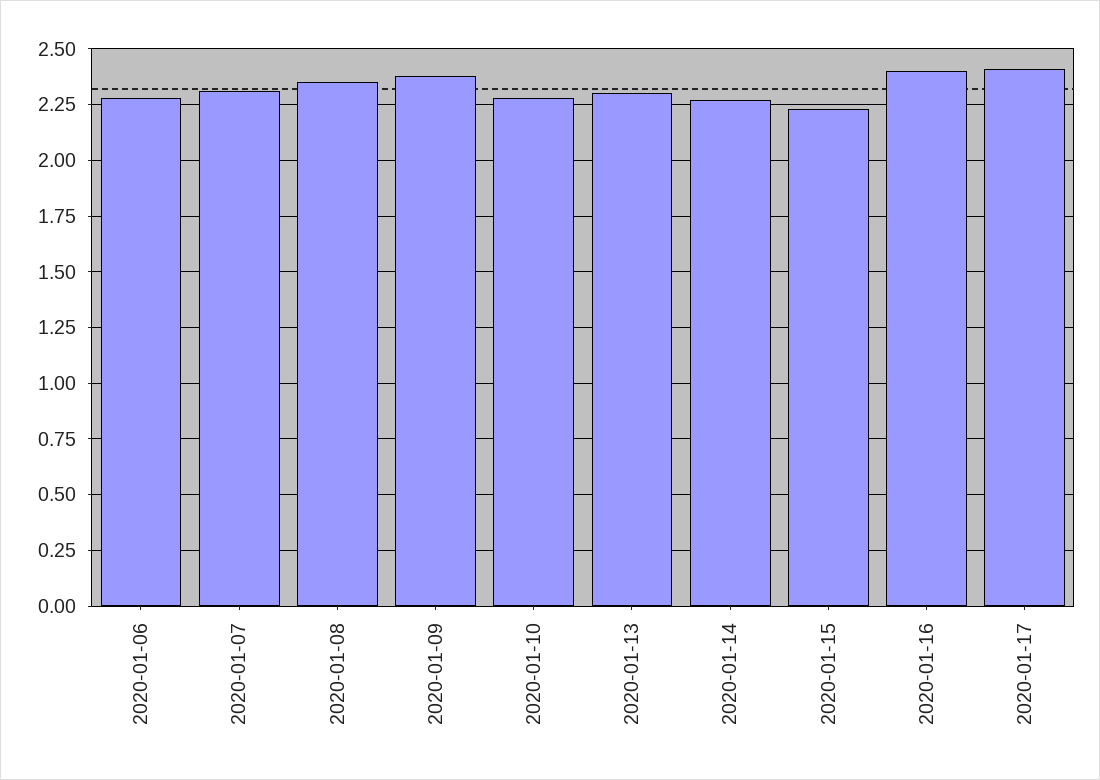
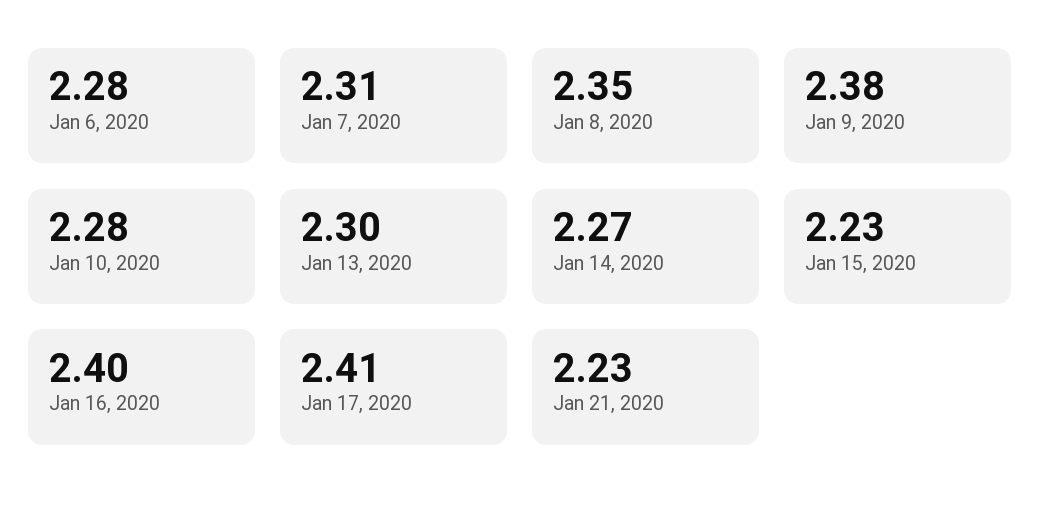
Jan 21, 2020: none -> 2.23

